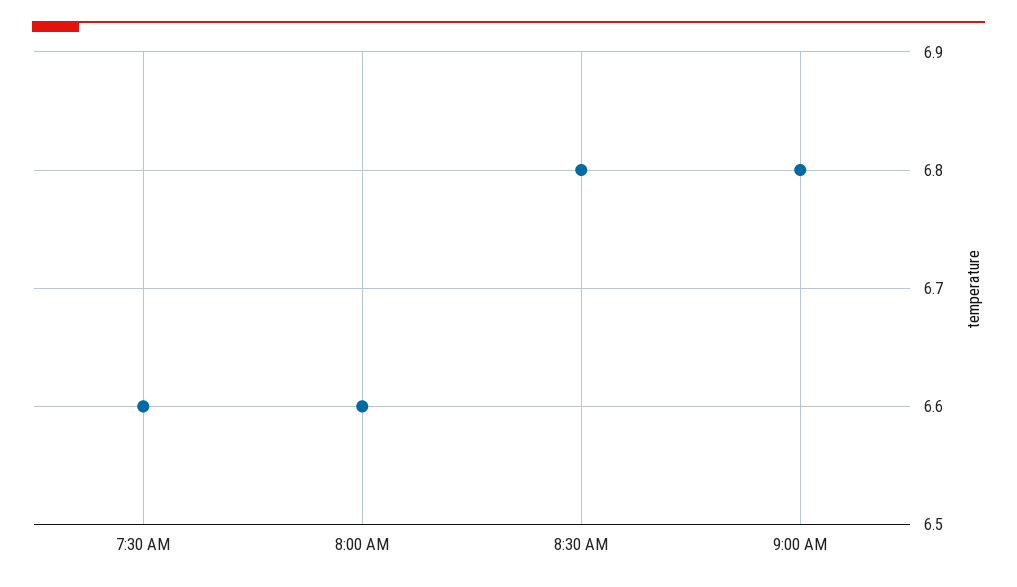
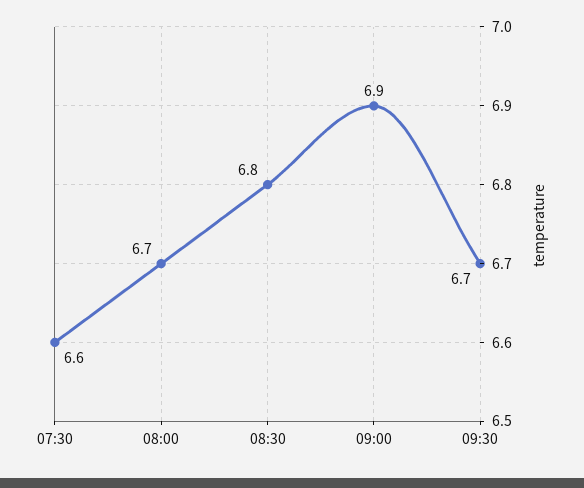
8:00 AM: 6.6 -> 6.7
9:00 AM: 6.8 -> 6.9
09:30: none -> 6.7

